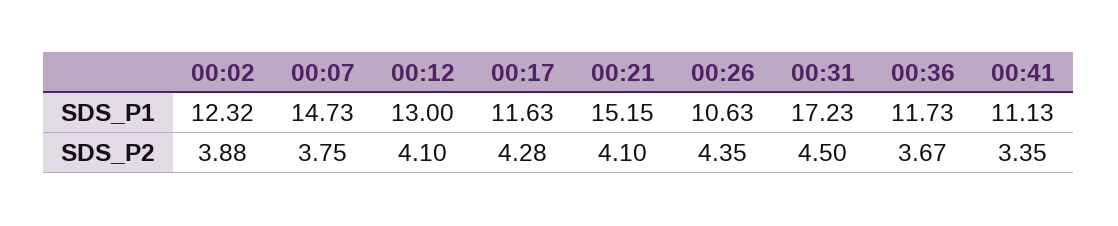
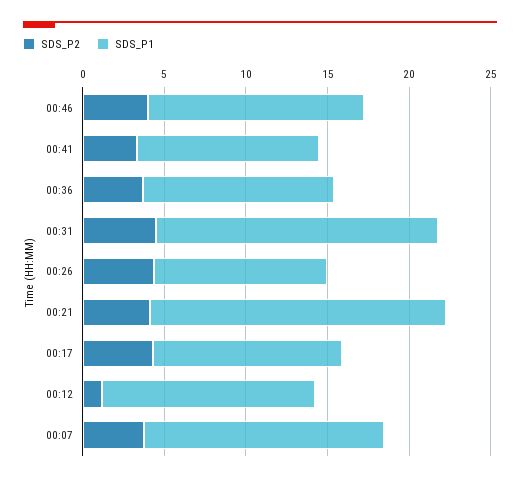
SDS_P1, 00:02: 12.32 -> none
SDS_P1, 00:21: 15.15 -> 18
SDS_P2, 00:02: 3.88 -> none
SDS_P2, 00:12: 4.1 -> 1
SDS_P2, 00:46: none -> 4
SDS_P1, 00:46: none -> 13

